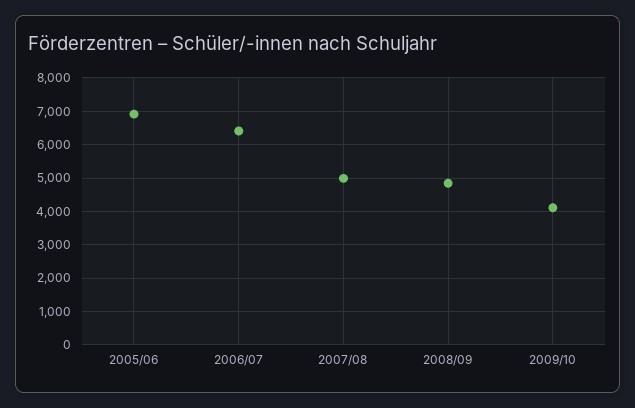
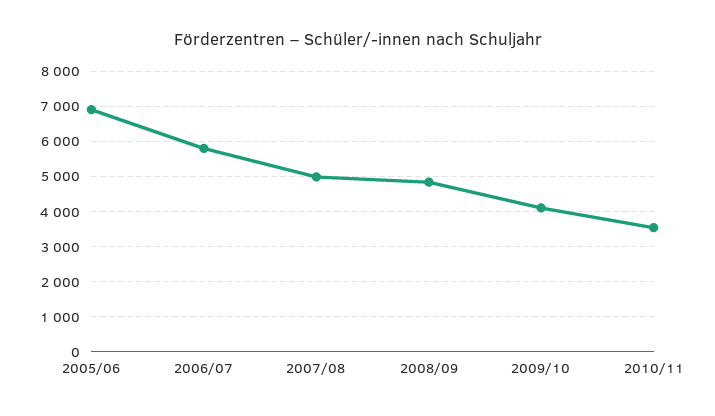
2006/07: 6400 -> 5800
2010/11: none -> 3600

